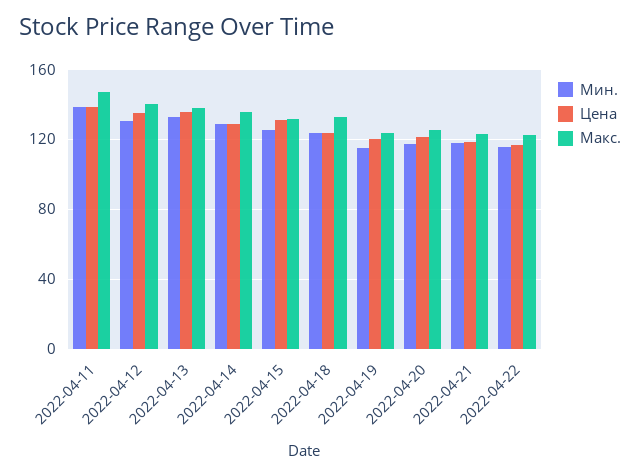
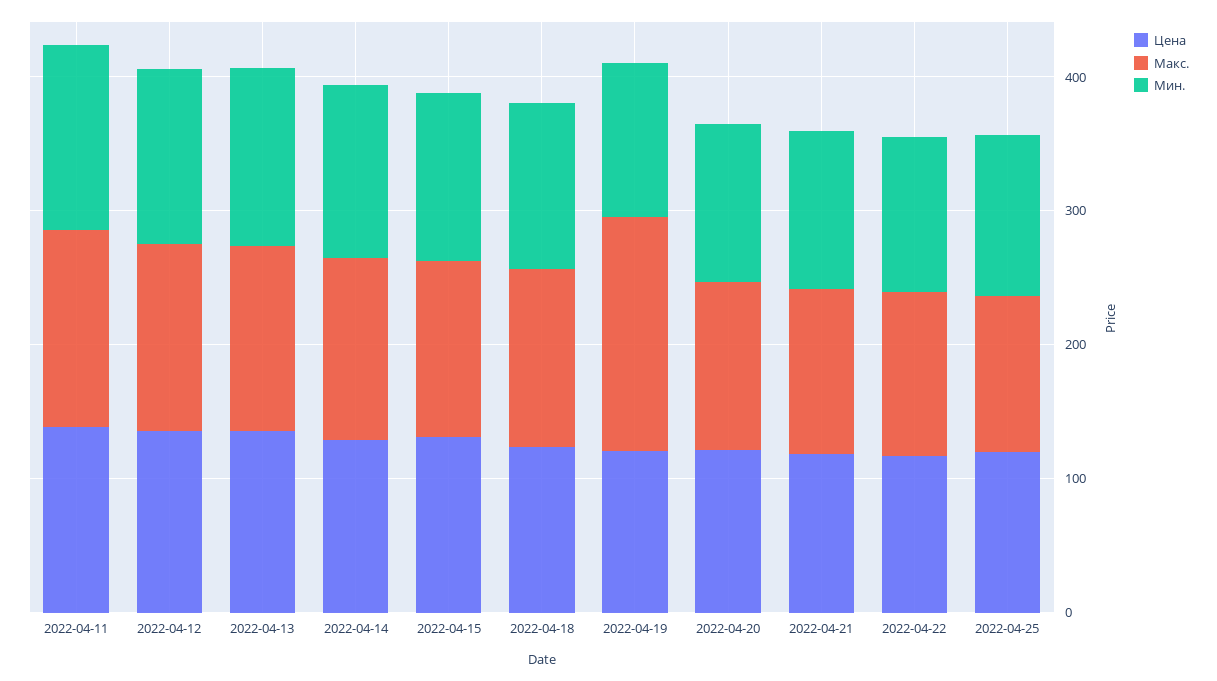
Макс., 2022-04-19: 125 -> 180
Цена, 2022-04-25: none -> 120
Макс., 2022-04-25: none -> 120
Мин., 2022-04-25: none -> 120

